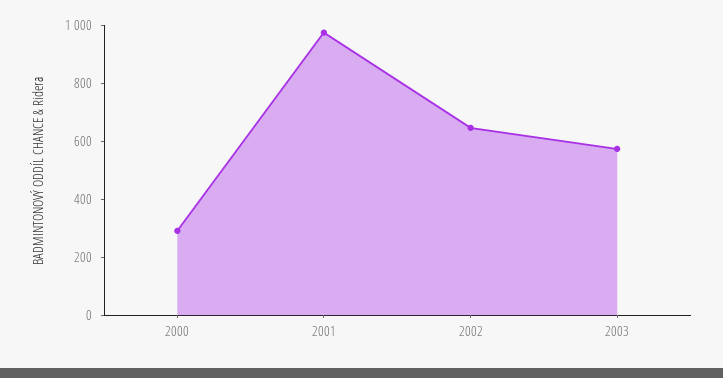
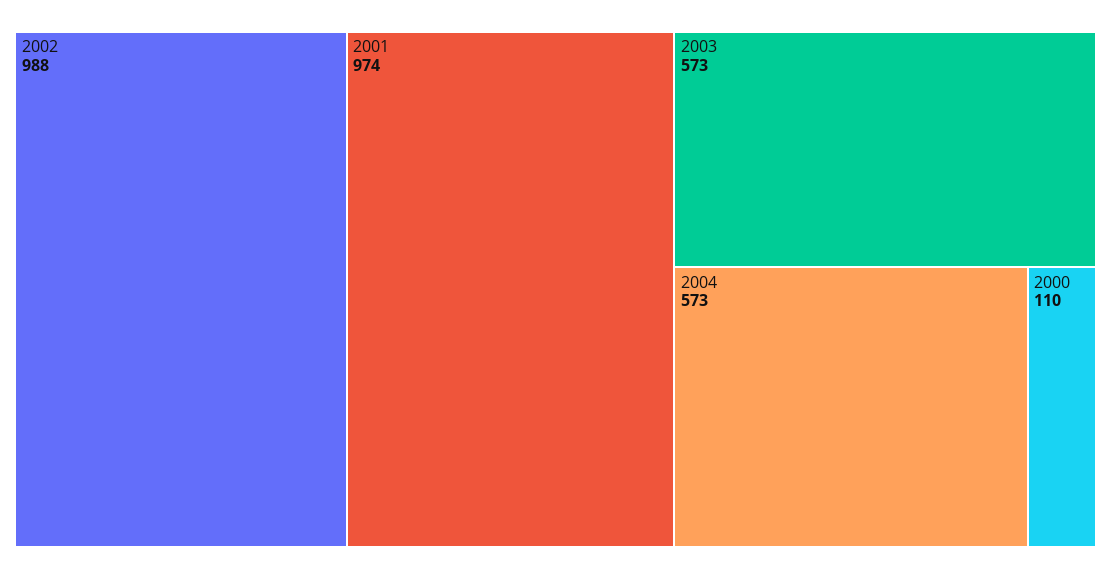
2000: 300 -> 110
2002: 650 -> 988
2004: none -> 573

